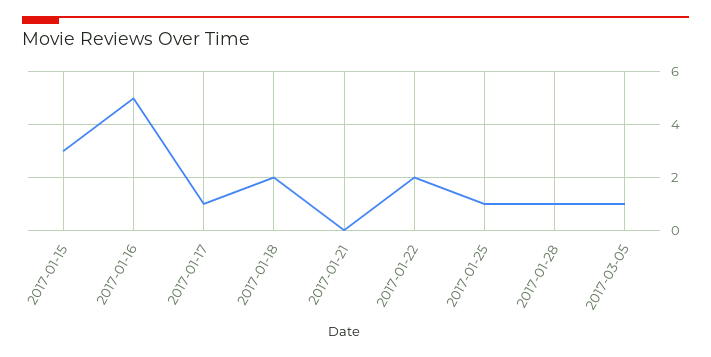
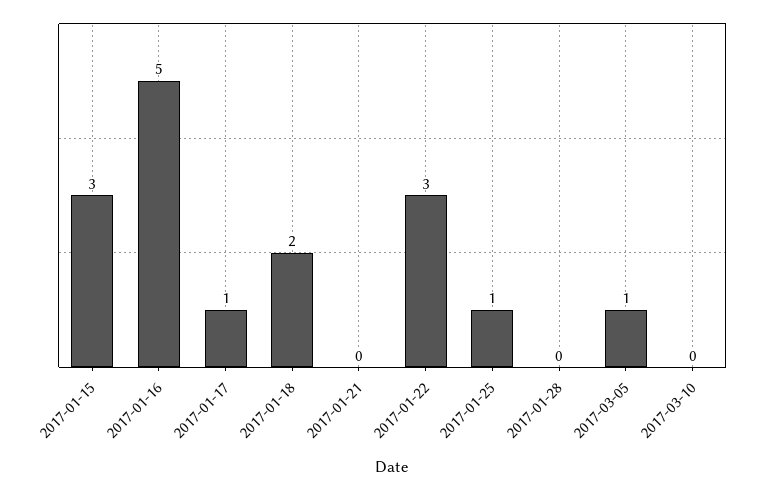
2017-01-22: 2 -> 3
2017-01-28: 1 -> 0
2017-03-10: none -> 0

